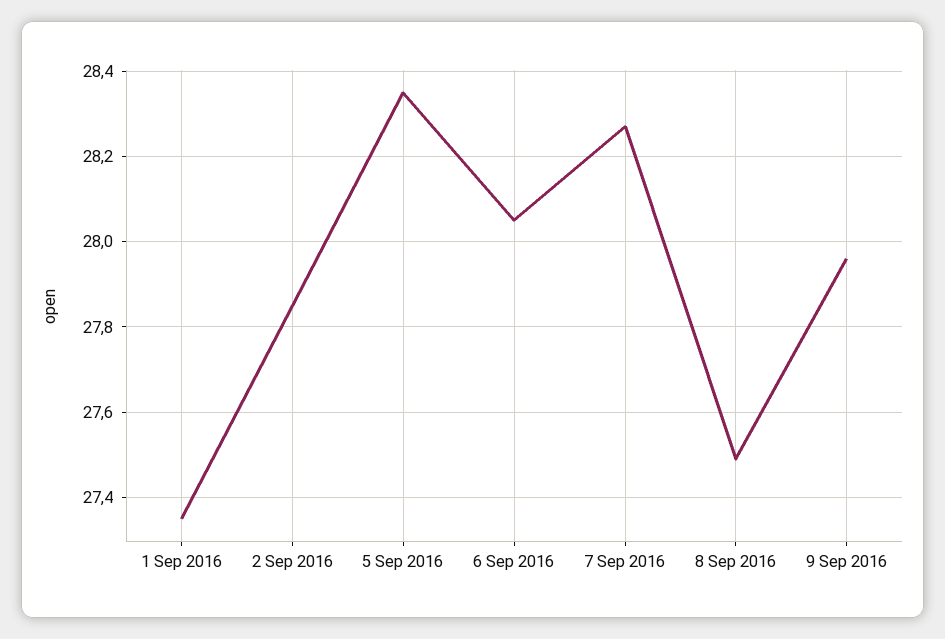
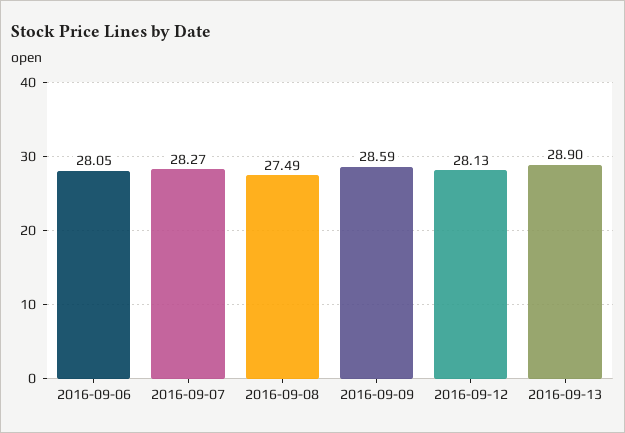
1 Sep 2016: 27.35 -> none
2 Sep 2016: 27.85 -> none
5 Sep 2016: 28.35 -> none
9 Sep 2016: 27.95 -> 28.59
2016-09-12: none -> 28.13
2016-09-13: none -> 28.9

